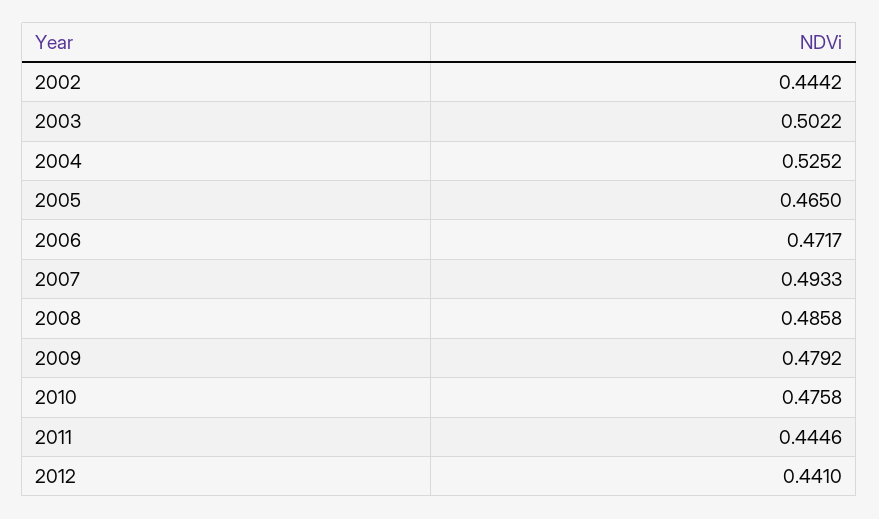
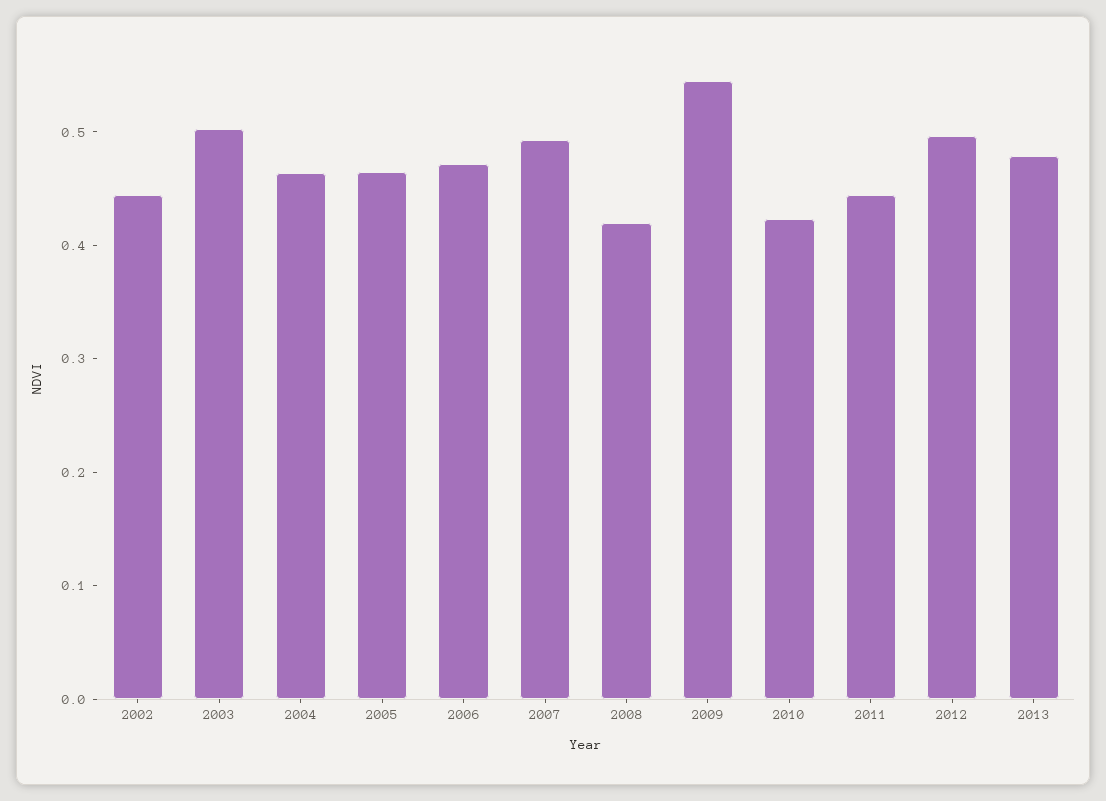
2004: 0.5252 -> 0.46
2008: 0.4858 -> 0.42
2009: 0.4792 -> 0.54
2010: 0.4758 -> 0.42
2012: 0.441 -> 0.5
2013: none -> 0.48

